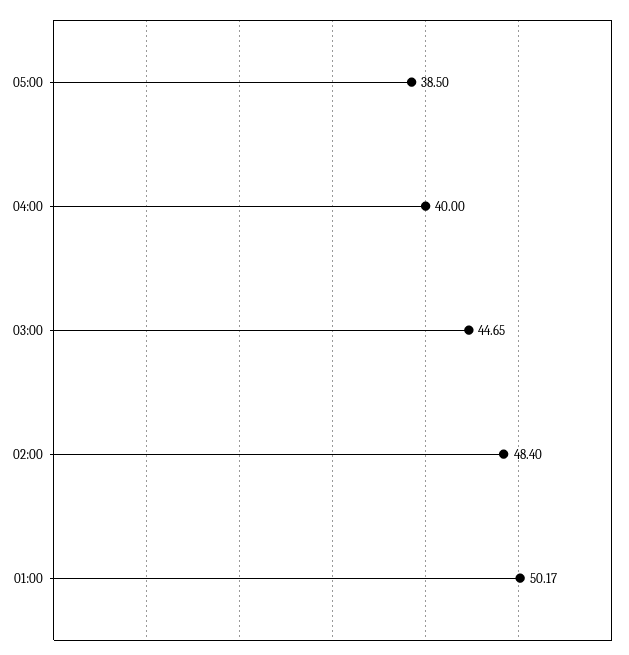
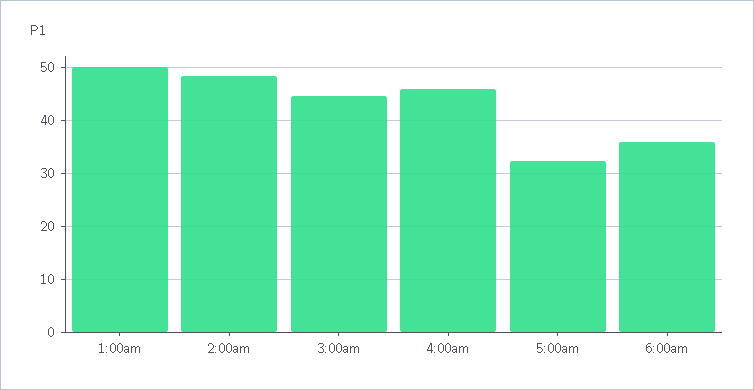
05:00: 38.5 -> 32
04:00: 40 -> 46
6:00am: none -> 36

